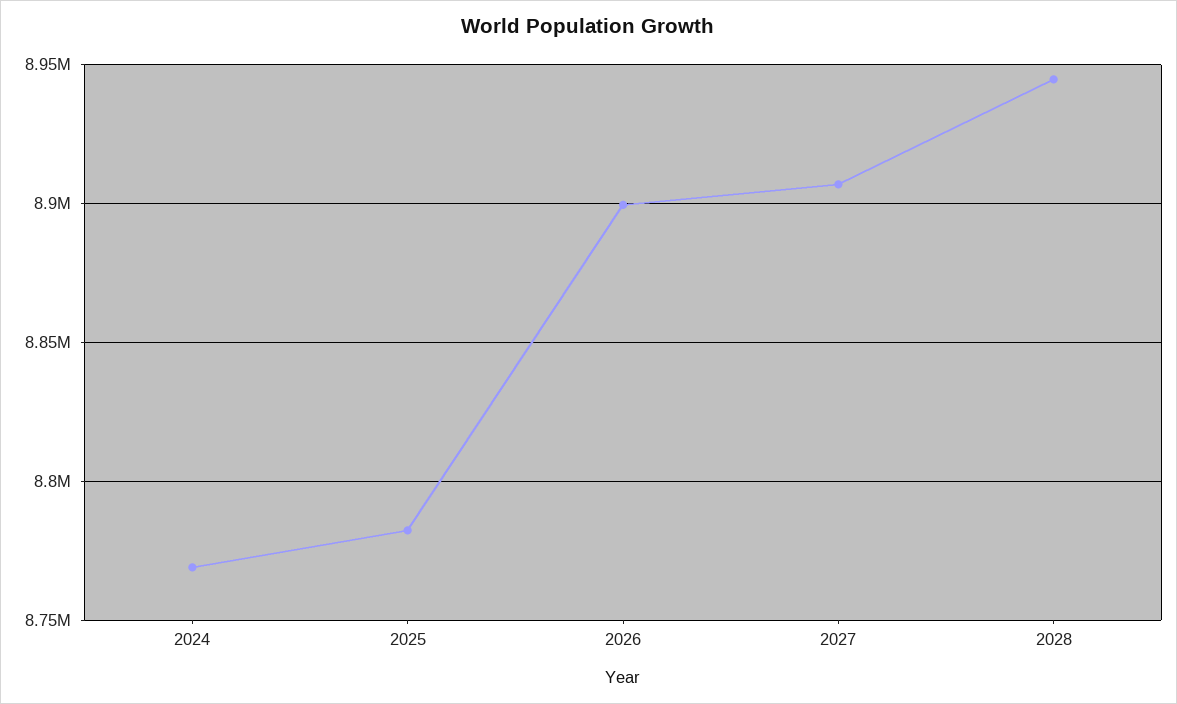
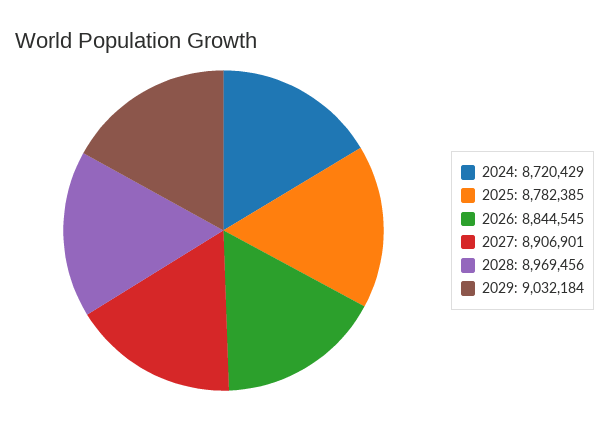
2024: 8770000 -> 8720429
2026: 8900000 -> 8844545
2028: 8945000 -> 8969456
2029: none -> 9032184

